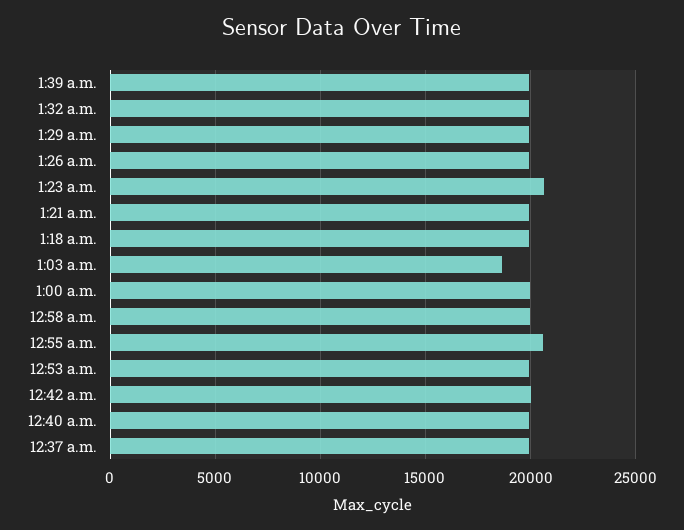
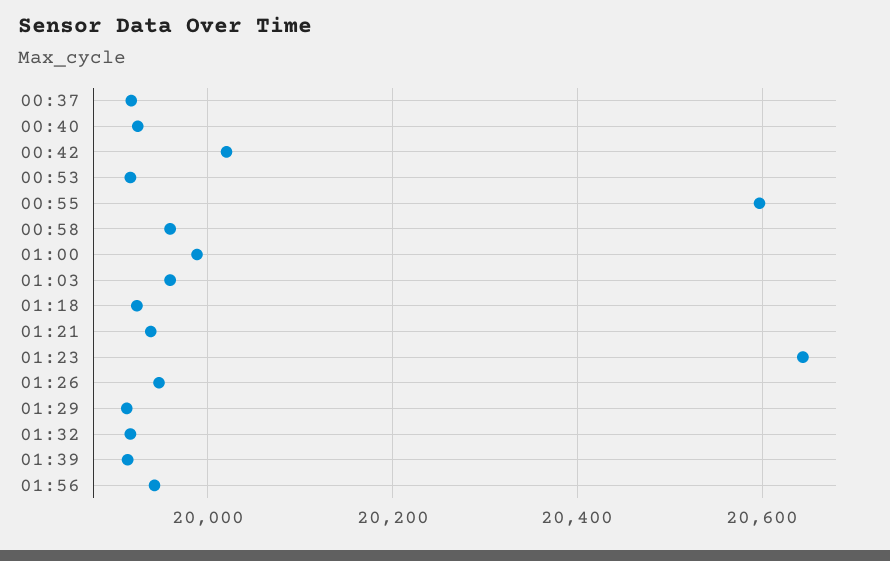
1:03 a.m.: 18500 -> 19960
01:56: none -> 19940

